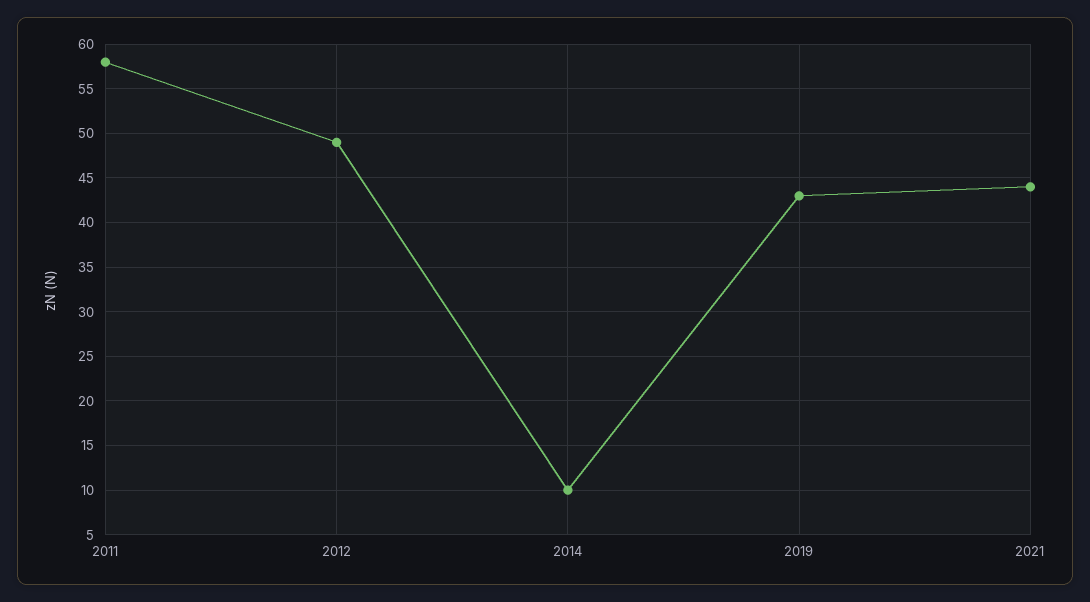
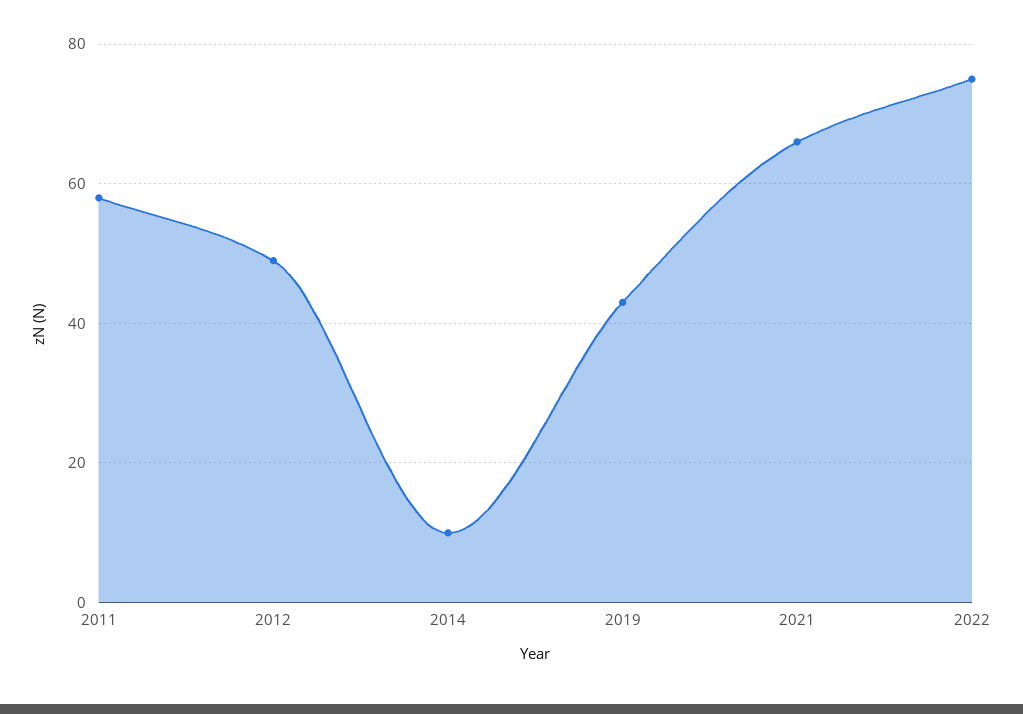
2021: 44 -> 65
2022: none -> 75

